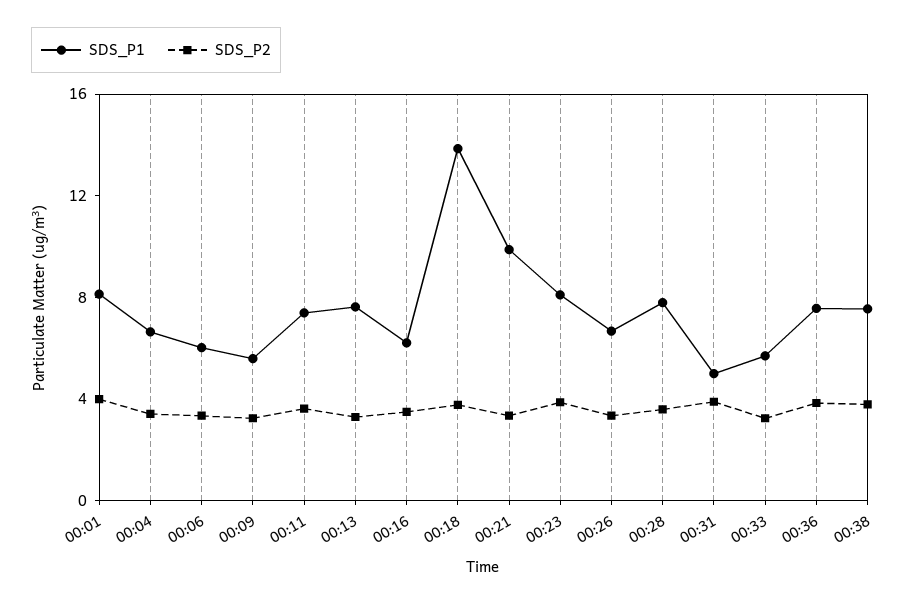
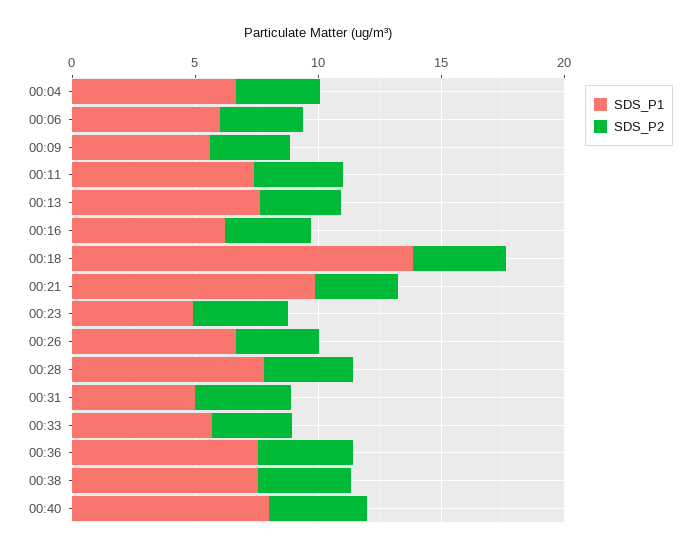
SDS_P1, 00:01: 8 -> none
SDS_P2, 00:01: 4 -> none
SDS_P1, 00:23: 8 -> 5
SDS_P1, 00:40: none -> 8
SDS_P2, 00:40: none -> 4

